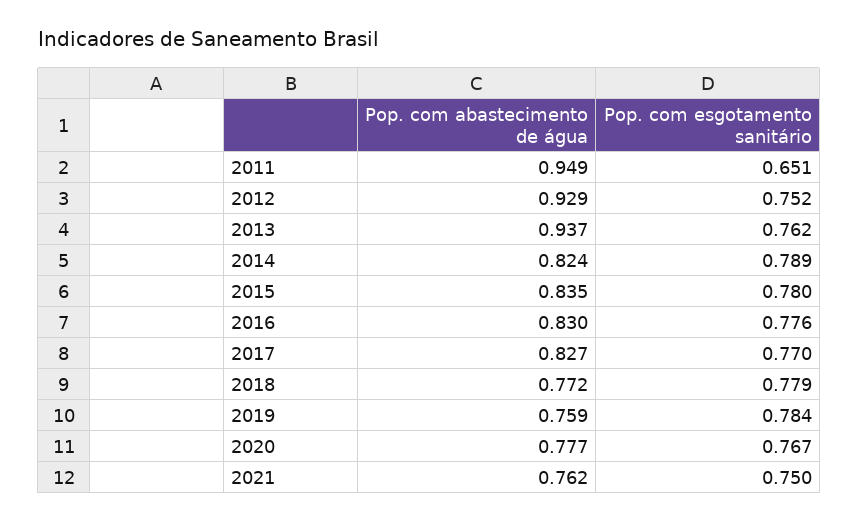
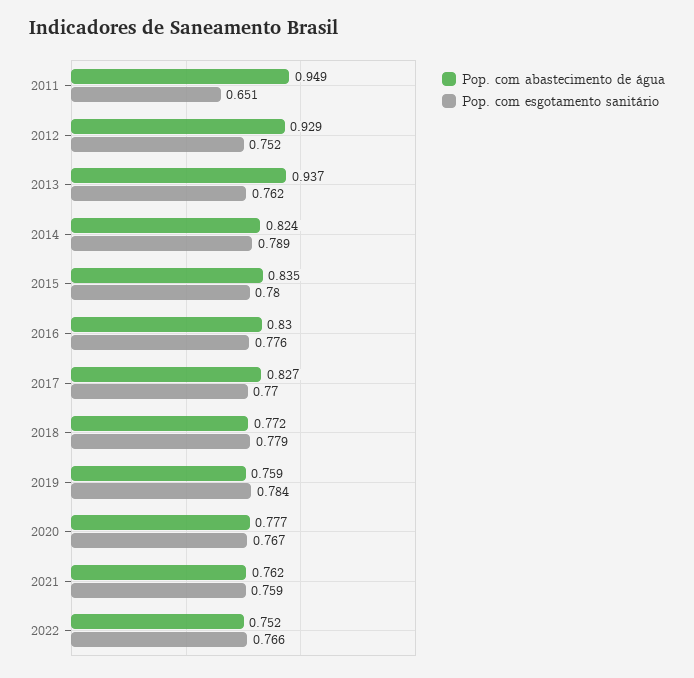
Pop. com esgotamento sanitário, 2021: 0.75 -> 0.759
Pop. com abastecimento de água, 2022: none -> 0.752
Pop. com esgotamento sanitário, 2022: none -> 0.766

